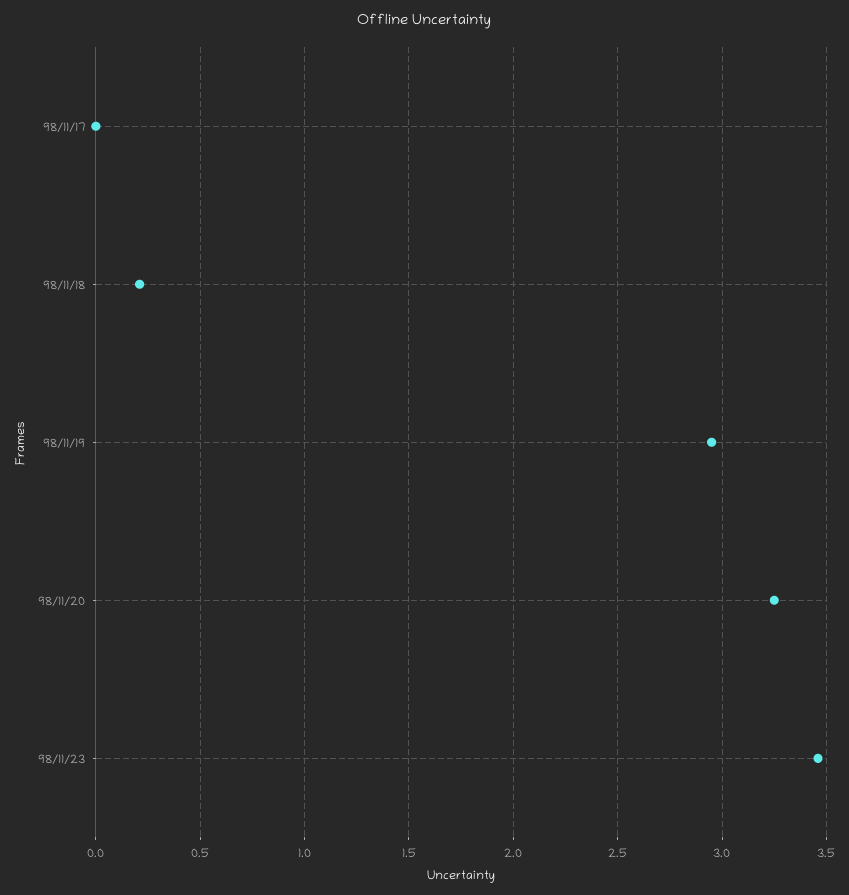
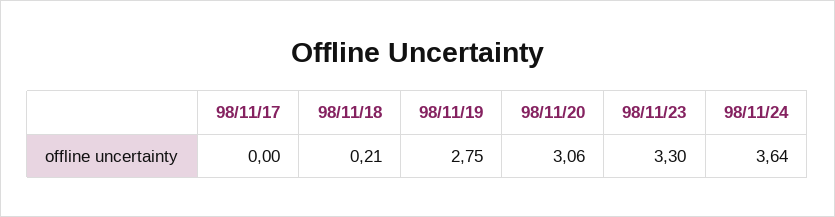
98/11/19: 2.95 -> 2.75
98/11/20: 3.25 -> 3.06
98/11/23: 3.45 -> 3.3
98/11/24: none -> 3.64

